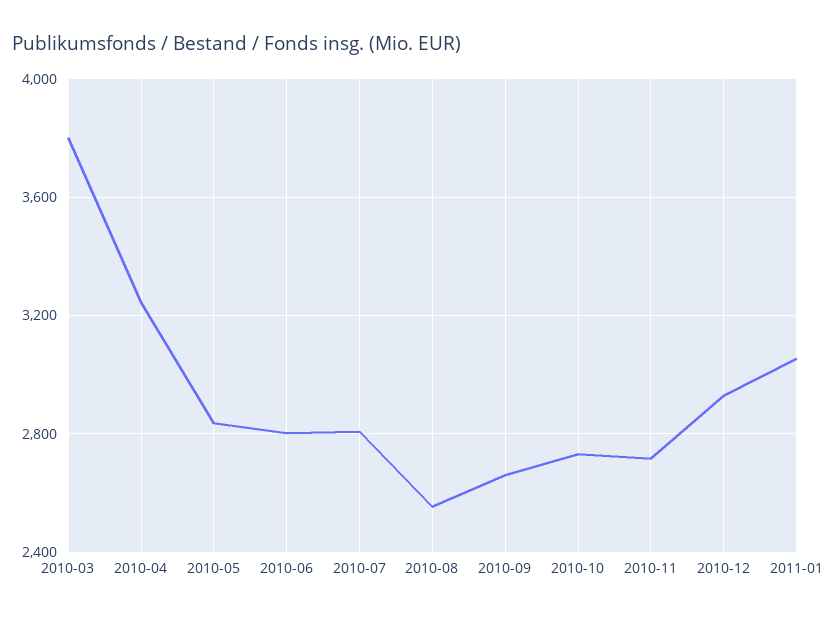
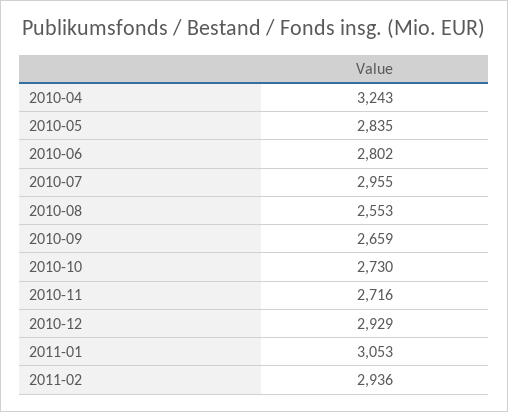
2010-03: 3800 -> none
2010-07: 2800 -> 2955
2011-02: none -> 2936

